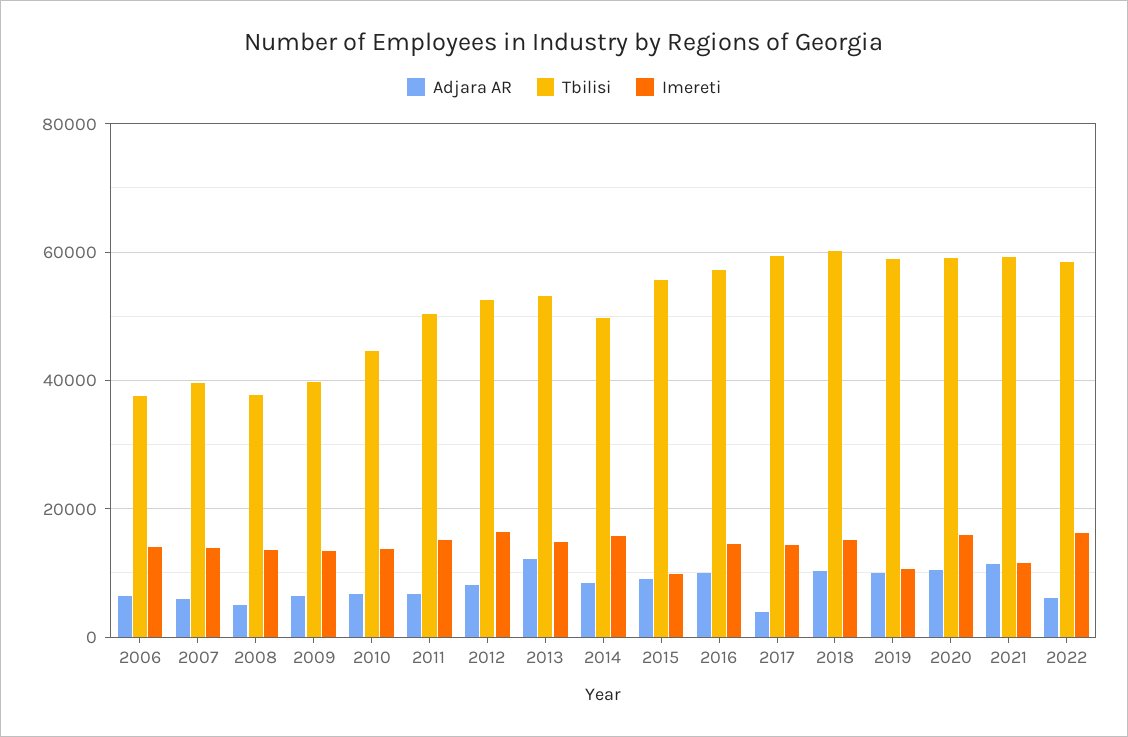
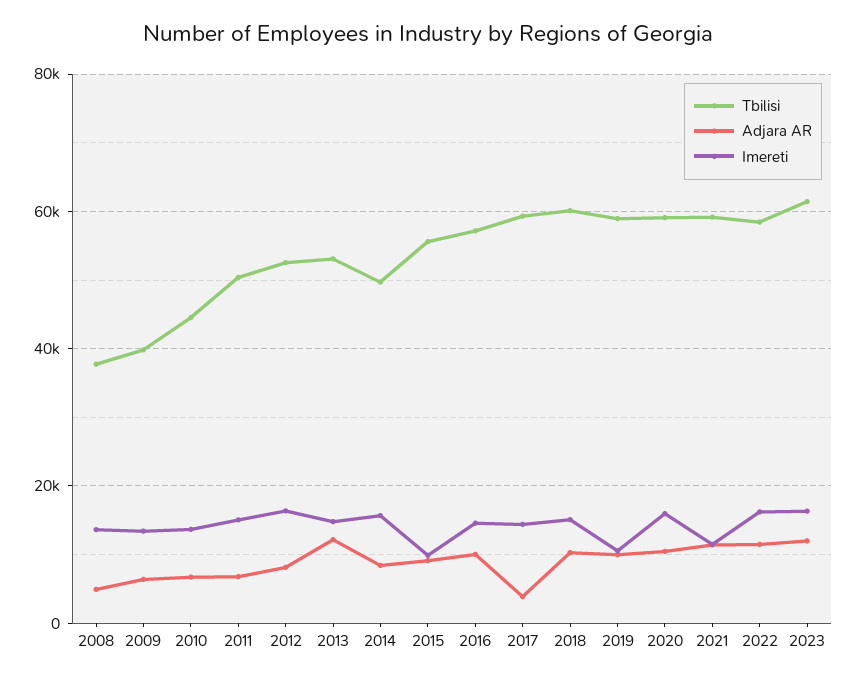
Adjara AR, 2006: 6000 -> none
Tbilisi, 2006: 38000 -> none
Imereti, 2006: 14000 -> none
Adjara AR, 2007: 6000 -> none
Tbilisi, 2007: 40000 -> none
Imereti, 2007: 14000 -> none
Adjara AR, 2022: 6000 -> 12000
Tbilisi, 2023: none -> 62000
Adjara AR, 2023: none -> 12000
Imereti, 2023: none -> 16000

